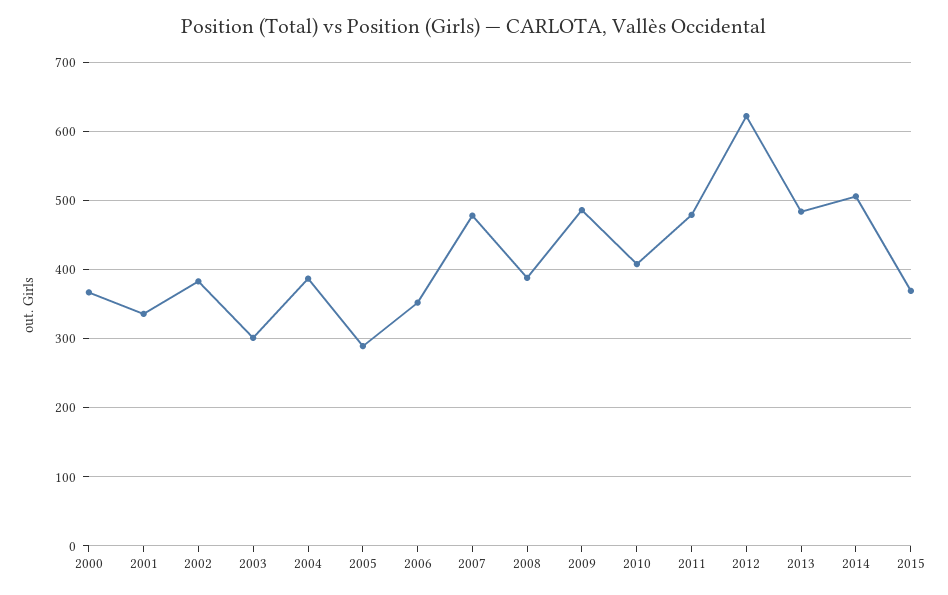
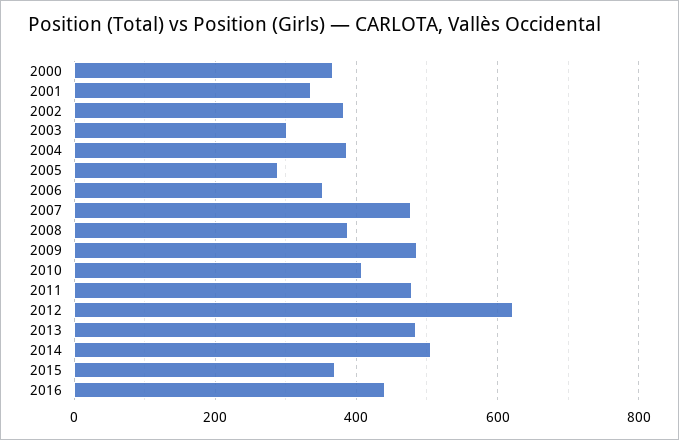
2016: none -> 440

